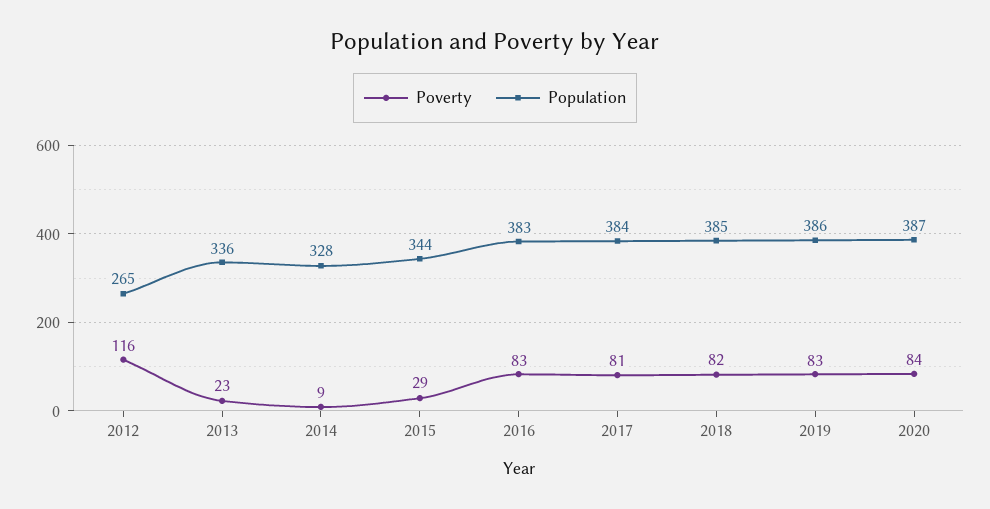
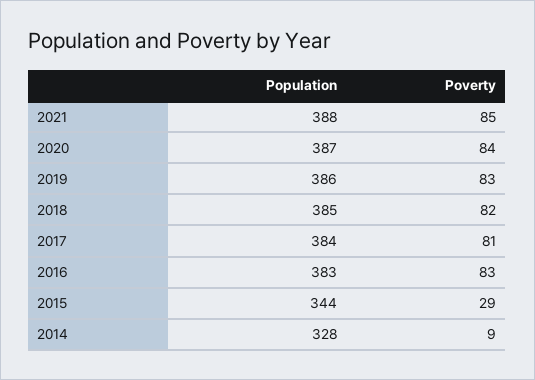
Poverty, 2012: 116 -> none
Population, 2012: 265 -> none
Poverty, 2013: 23 -> none
Population, 2013: 336 -> none
Population, 2021: none -> 388
Poverty, 2021: none -> 85

